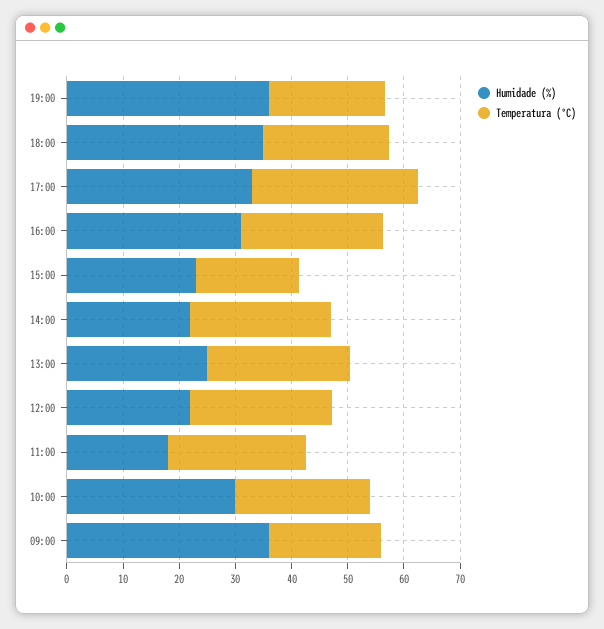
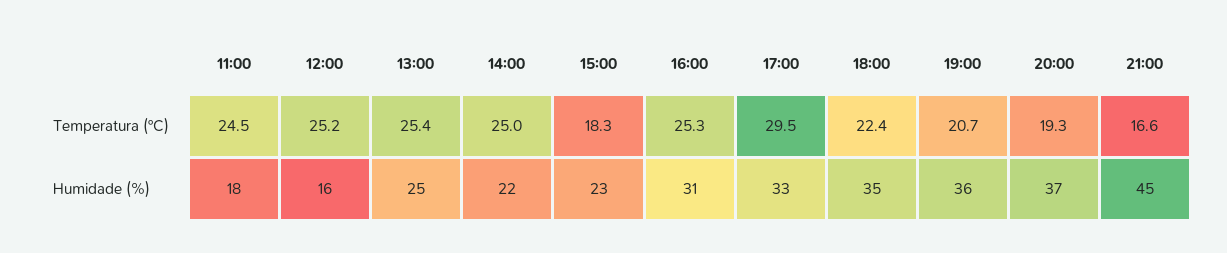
Humidade (%), 12:00: 22 -> 16
Humidade (%), 10:00: 30 -> none
Temperatura (ºC), 10:00: 24 -> none
Humidade (%), 09:00: 36 -> none
Temperatura (ºC), 09:00: 20 -> none
Temperatura (ºC), 20:00: none -> 19.3
Temperatura (ºC), 21:00: none -> 16.6
Humidade (%), 20:00: none -> 37
Humidade (%), 21:00: none -> 45

